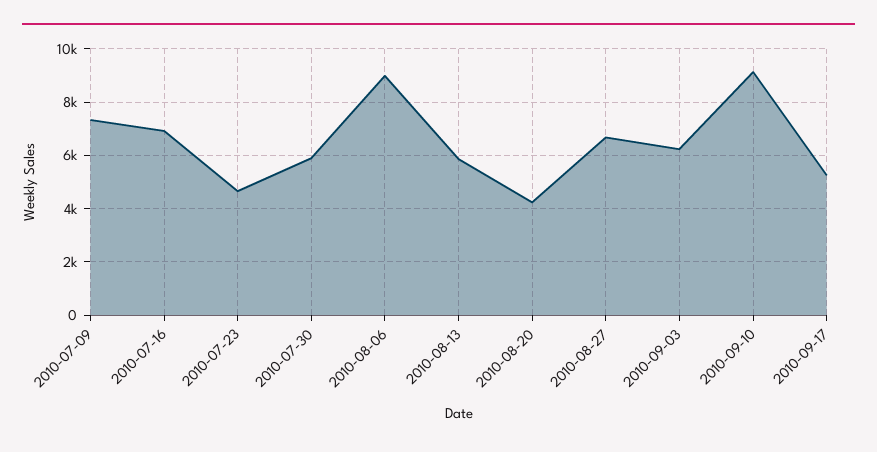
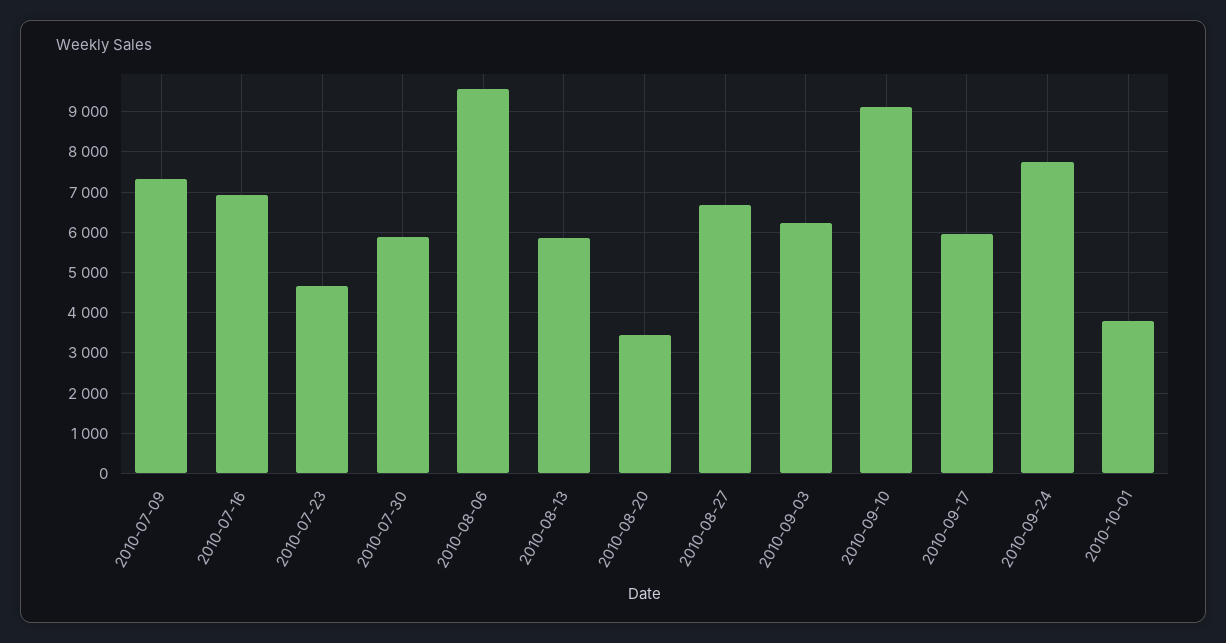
2010-08-06: 9000 -> 9600
2010-08-20: 4250 -> 3400
2010-09-17: 5250 -> 6000
2010-09-24: none -> 7800
2010-10-01: none -> 3800

